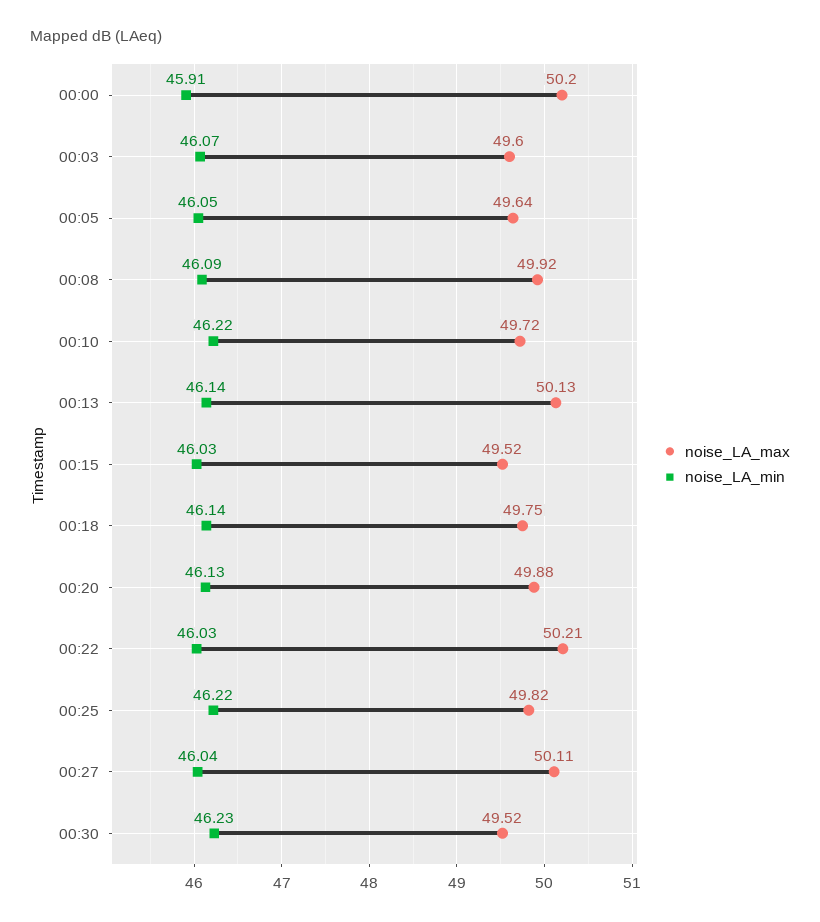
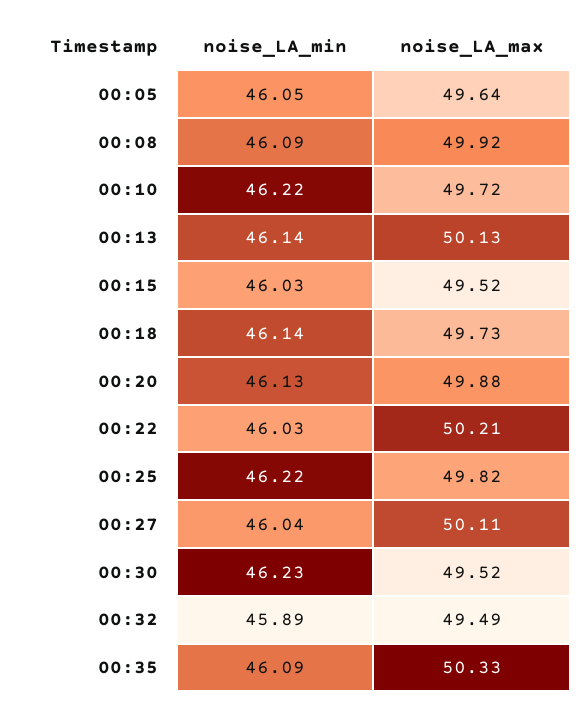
noise_LA_max, 00:00: 50.2 -> none
noise_LA_min, 00:00: 45.91 -> none
noise_LA_max, 00:03: 49.6 -> none
noise_LA_min, 00:03: 46.07 -> none
noise_LA_max, 00:18: 49.75 -> 49.73
noise_LA_min, 00:32: none -> 45.89
noise_LA_max, 00:32: none -> 49.49
noise_LA_min, 00:35: none -> 46.09
noise_LA_max, 00:35: none -> 50.33

